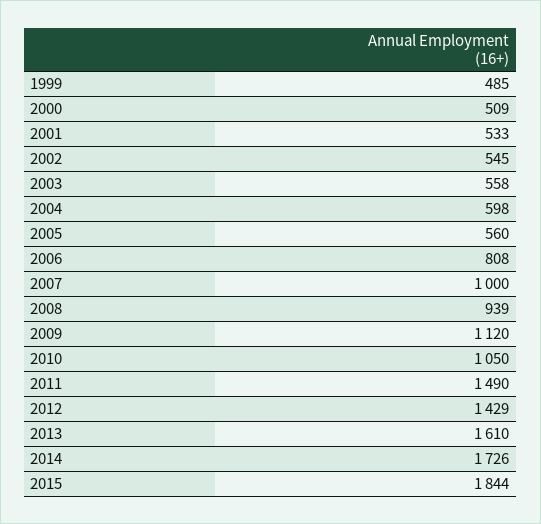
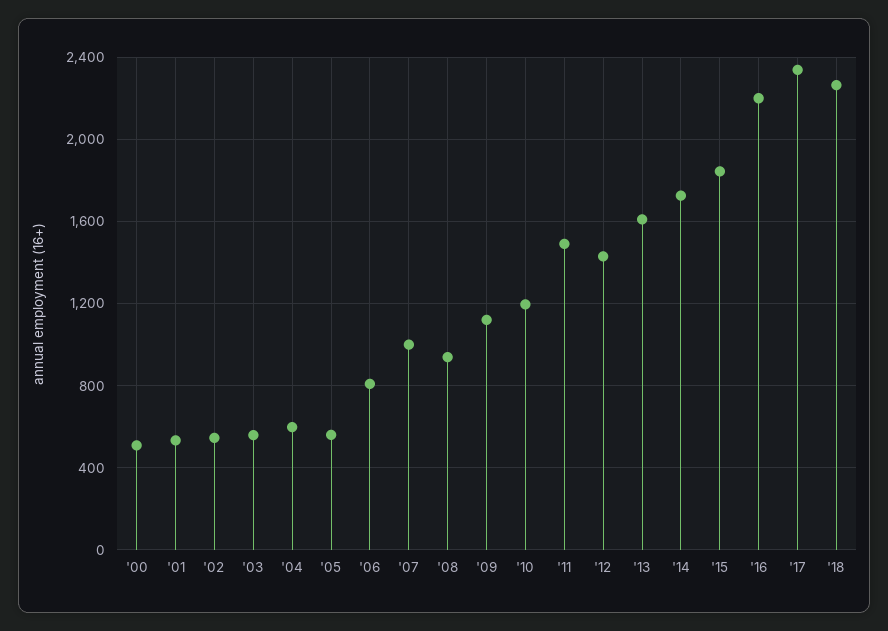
1999: 485 -> none
2010: 1050 -> 1200
'16: none -> 2200
'17: none -> 2350
'18: none -> 2250

